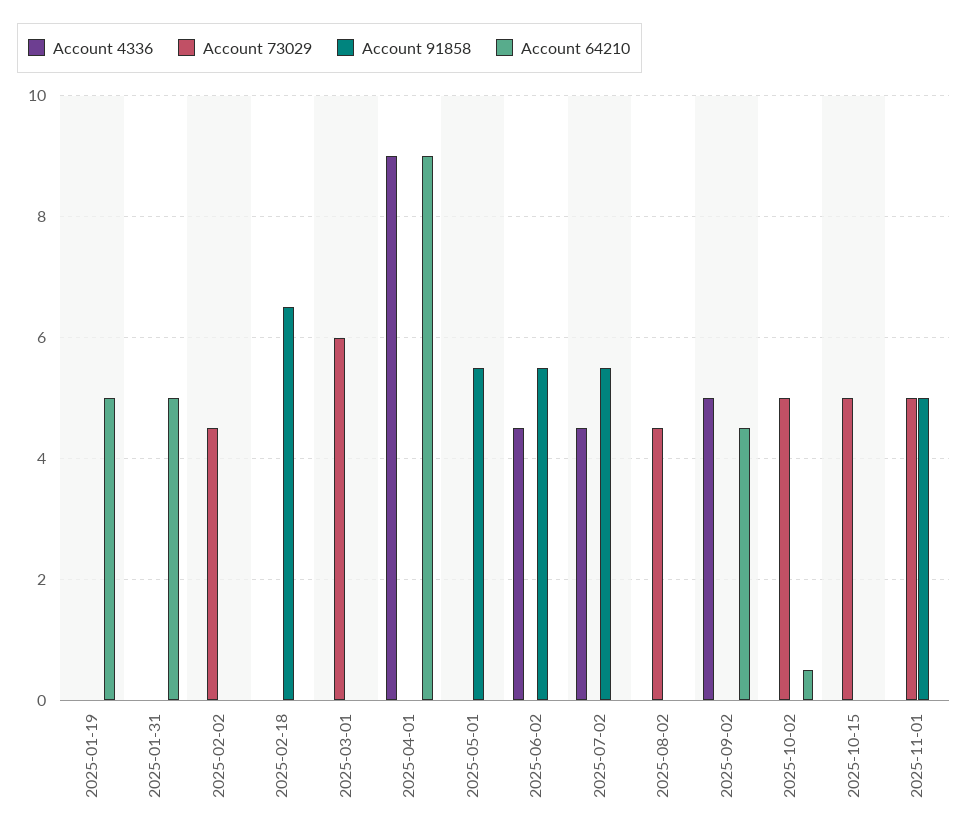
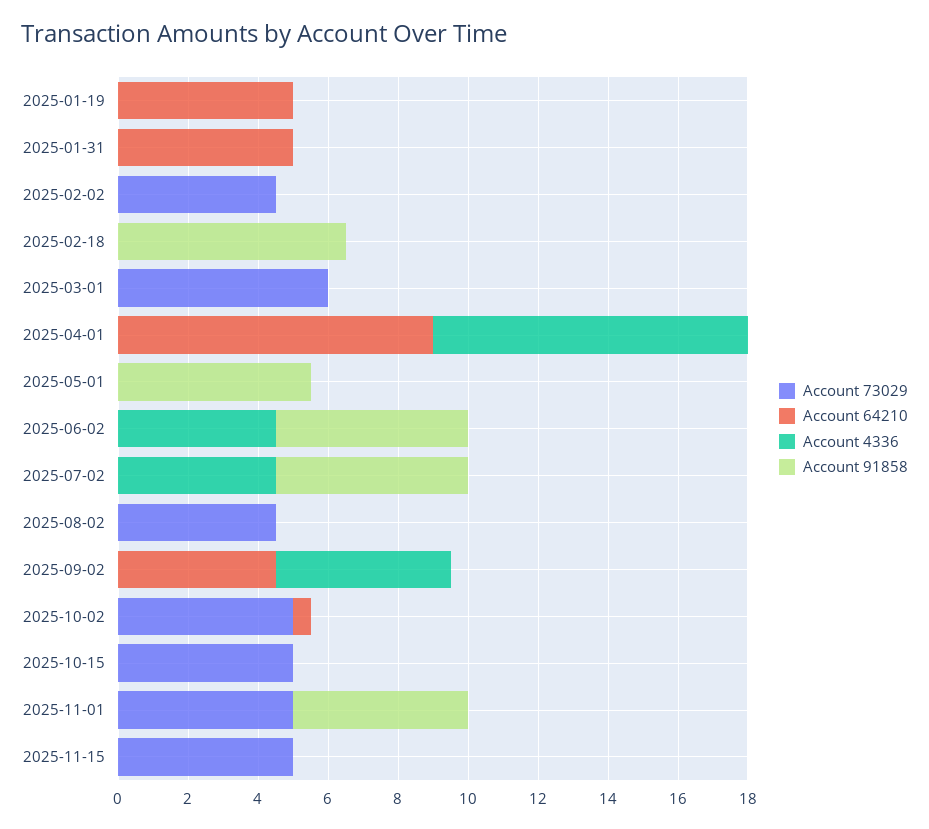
Account 73029, 2025-11-15: none -> 5
Account 64210, 2025-11-15: none -> 0
Account 4336, 2025-11-15: none -> 0
Account 91858, 2025-11-15: none -> 0

